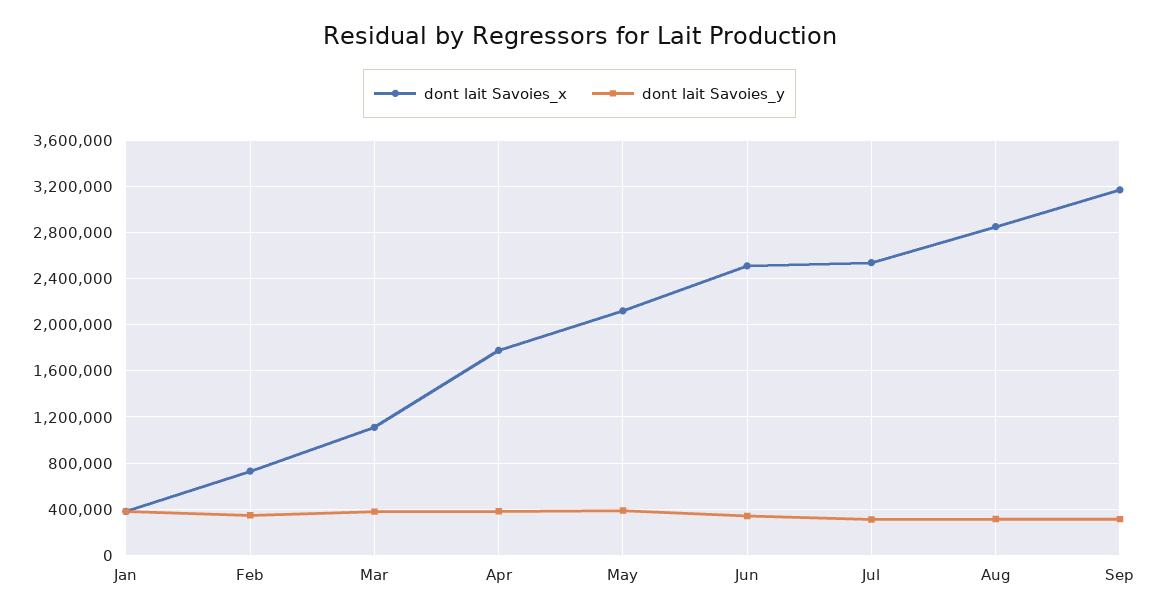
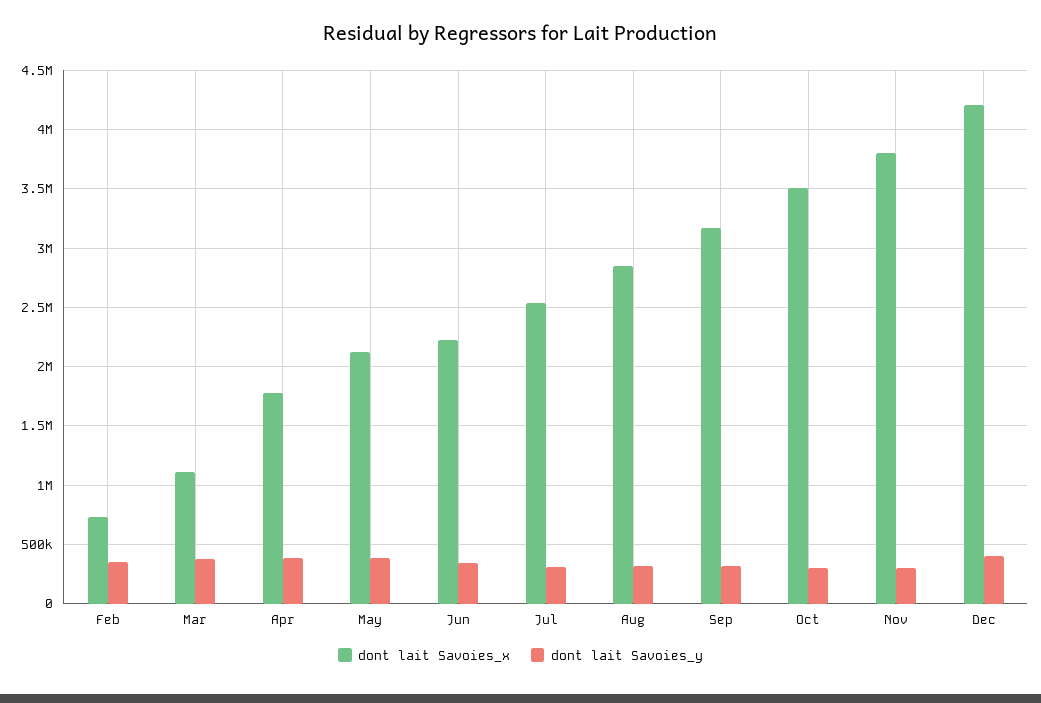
dont lait Savoies_x, Jan: 400000 -> none
dont lait Savoies_y, Jan: 400000 -> none
dont lait Savoies_x, Jun: 2500000 -> 2200000
dont lait Savoies_x, Oct: none -> 3500000
dont lait Savoies_y, Oct: none -> 300000
dont lait Savoies_x, Nov: none -> 3800000
dont lait Savoies_y, Nov: none -> 300000
dont lait Savoies_x, Dec: none -> 4200000
dont lait Savoies_y, Dec: none -> 400000

